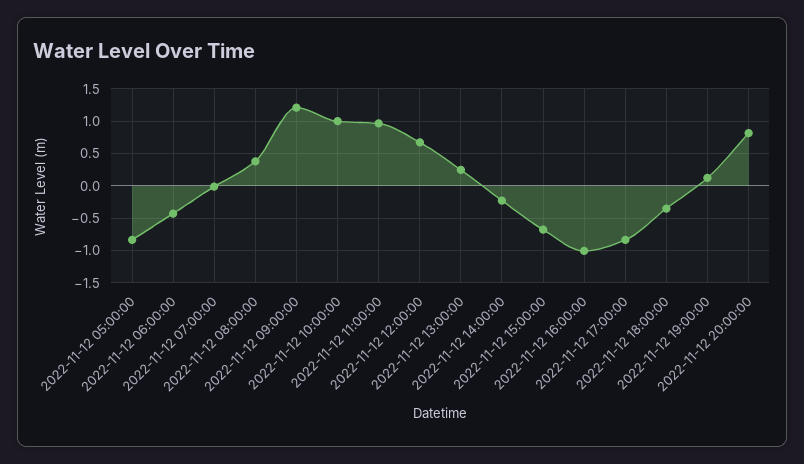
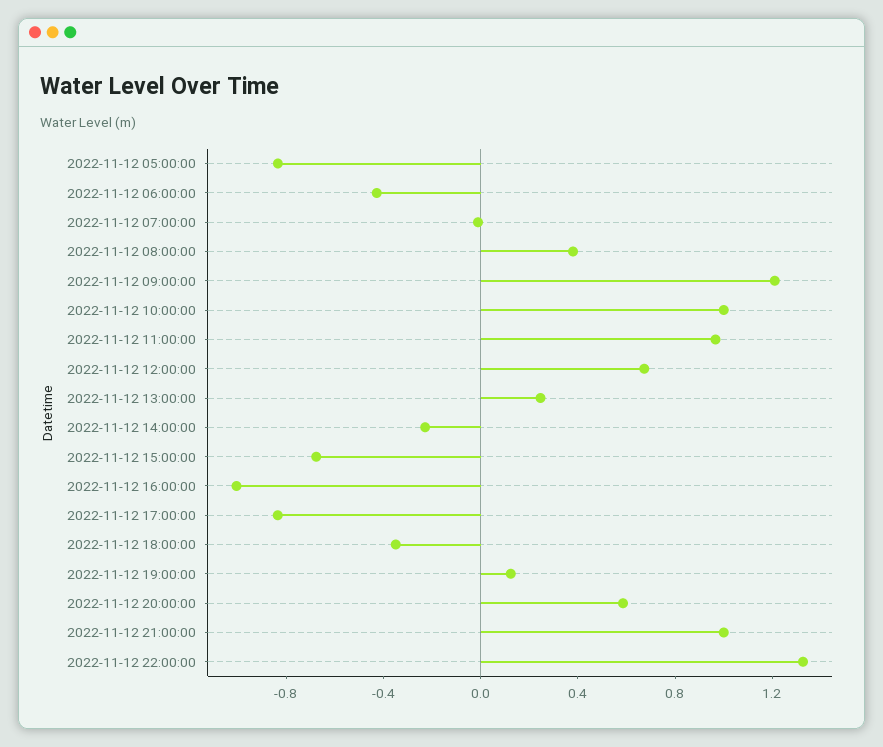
2022-11-12 20:00:00: 0.8 -> 0.6
2022-11-12 21:00:00: none -> 1
2022-11-12 22:00:00: none -> 1.3

